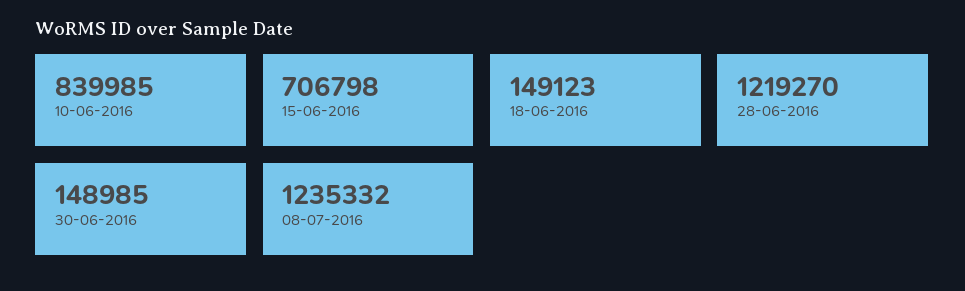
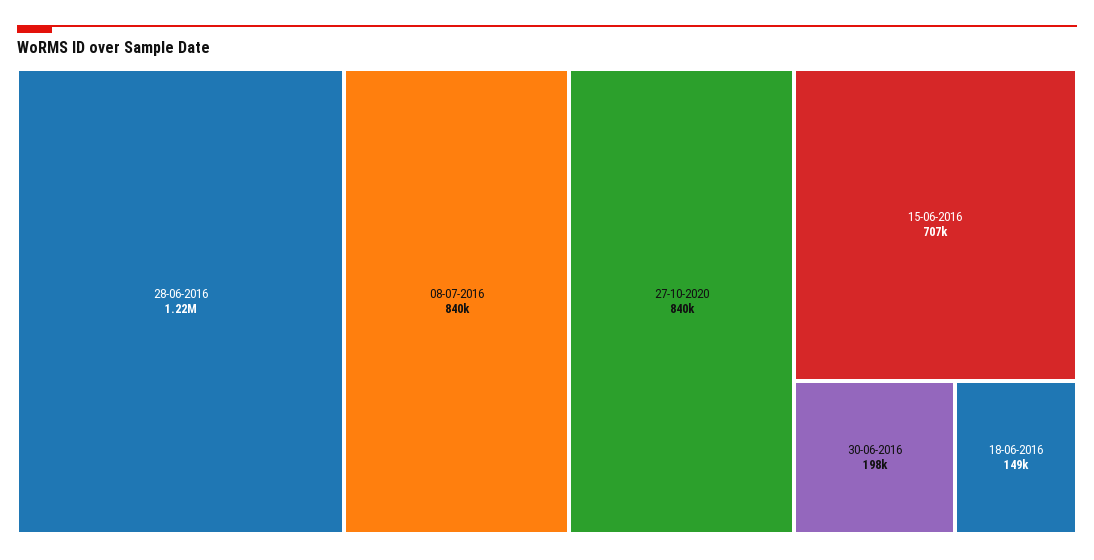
10-06-2016: 839985 -> none
30-06-2016: 148985 -> 198000
08-07-2016: 1235332 -> 840000
27-10-2020: none -> 840000

